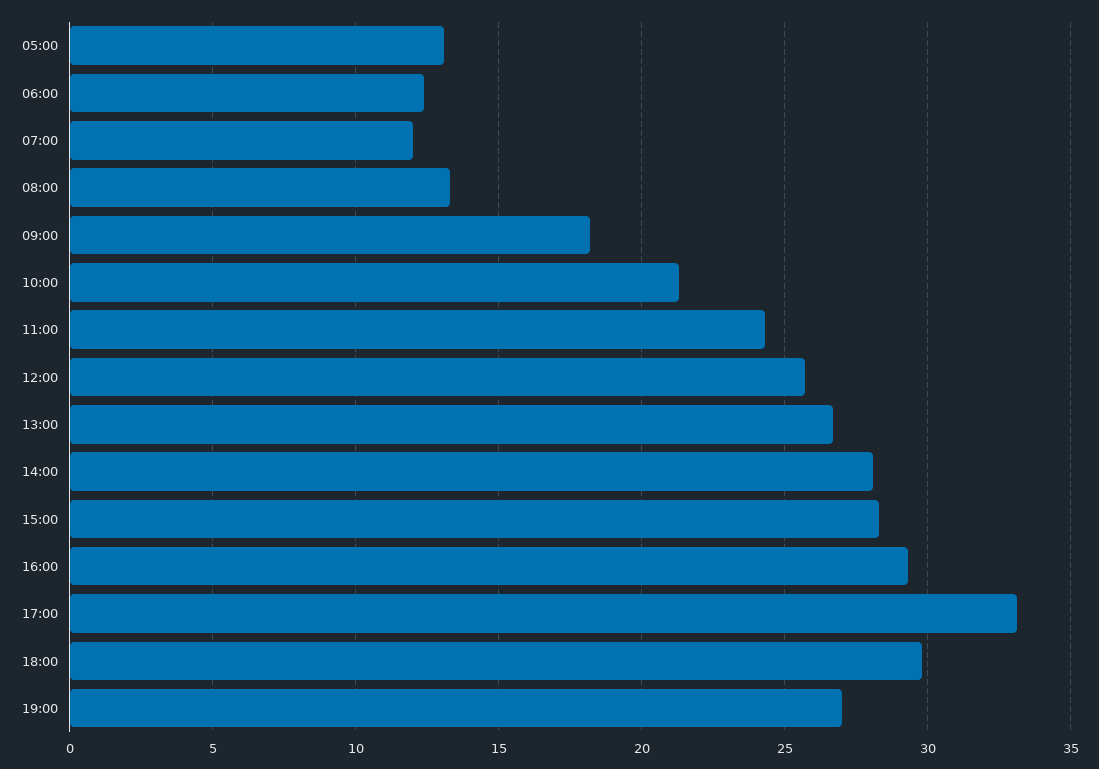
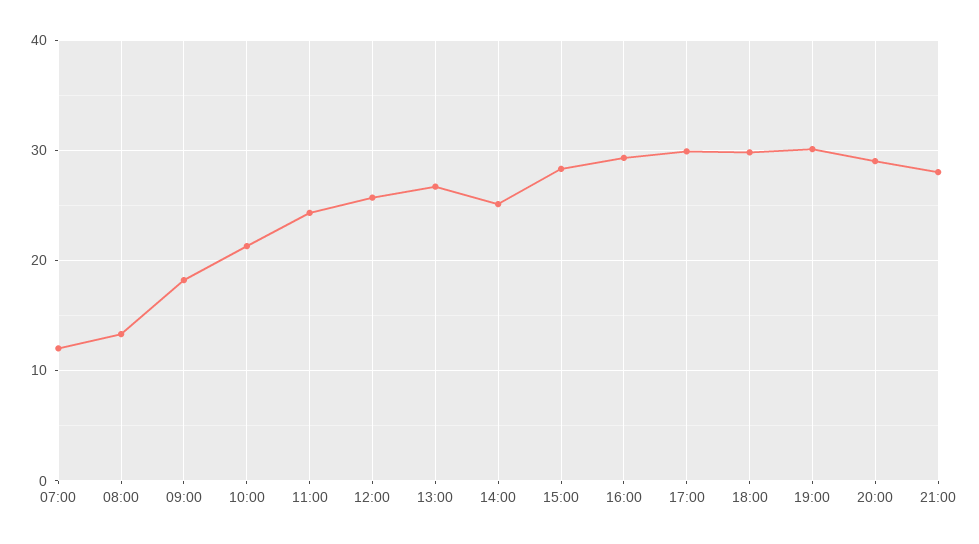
05:00: 13 -> none
06:00: 12.5 -> none
14:00: 28 -> 25
17:00: 33 -> 30
19:00: 27 -> 30
20:00: none -> 29
21:00: none -> 28

